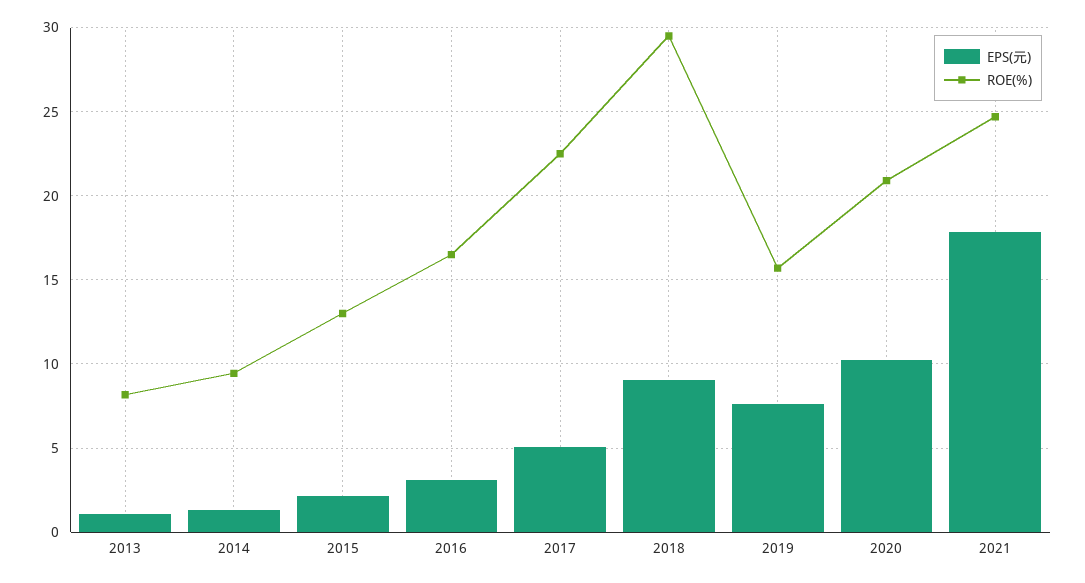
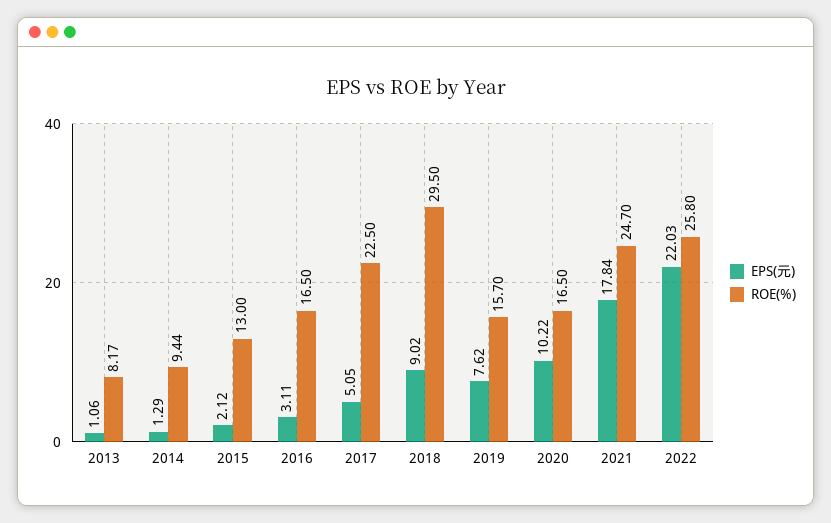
ROE(%), 2020: 21 -> 16.5
EPS(元), 2022: none -> 22.03
ROE(%), 2022: none -> 25.8

